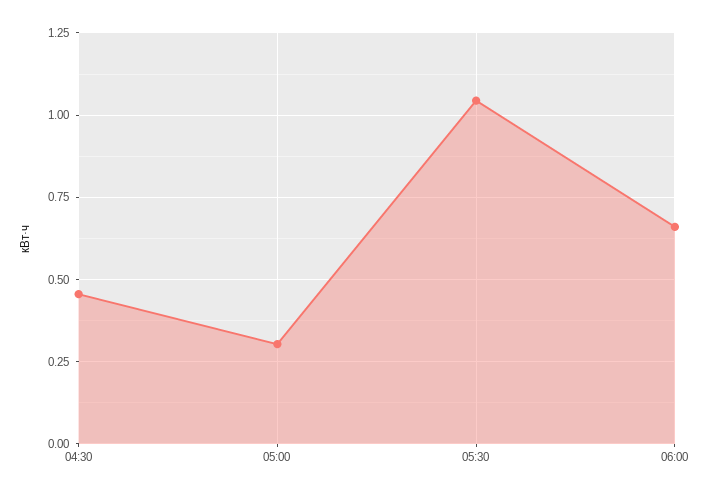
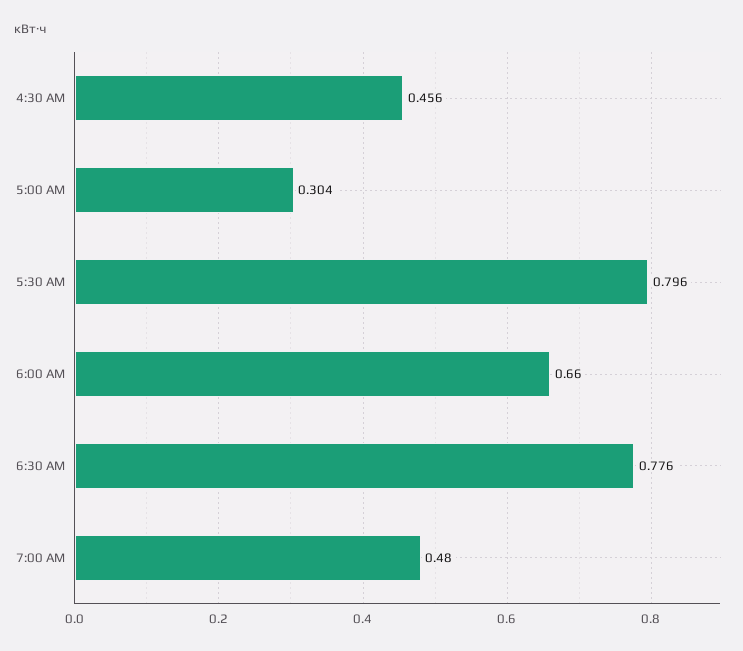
05:30: 1.05 -> 0.796
6:30 AM: none -> 0.776
7:00 AM: none -> 0.48

